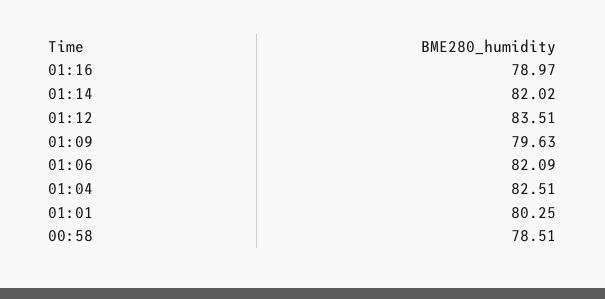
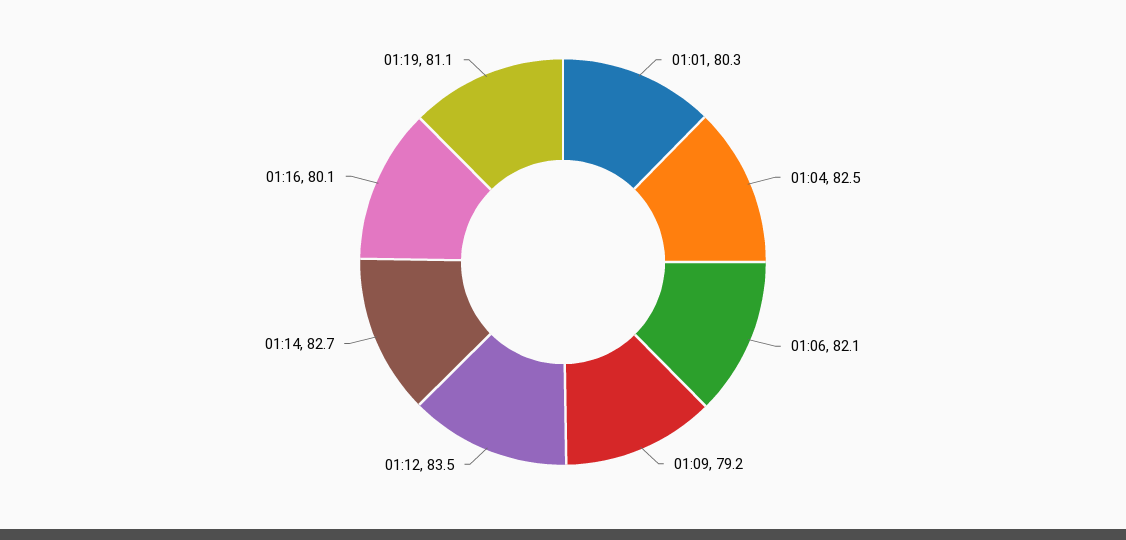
01:16: 78.97 -> 80.1
01:14: 82.02 -> 82.7
01:09: 79.63 -> 79.2
00:58: 78.51 -> none
01:19: none -> 81.1

